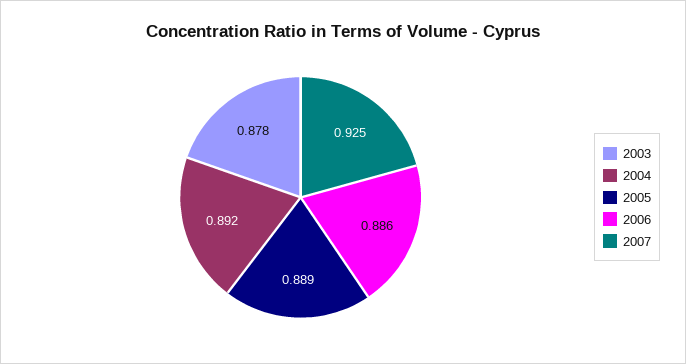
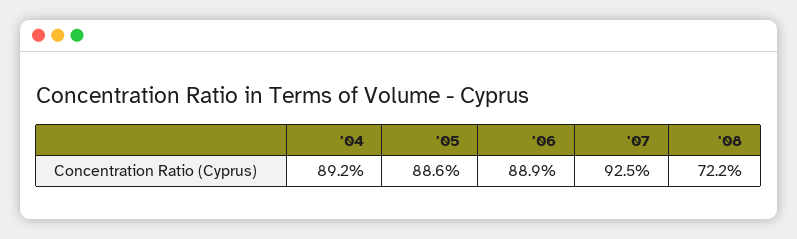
2003: 0.878 -> none
2005: 0.889 -> 0.886
2006: 0.886 -> 0.889
'08: none -> 0.722

